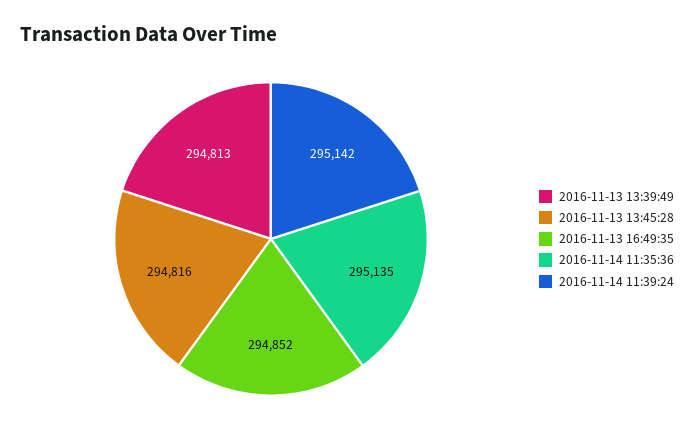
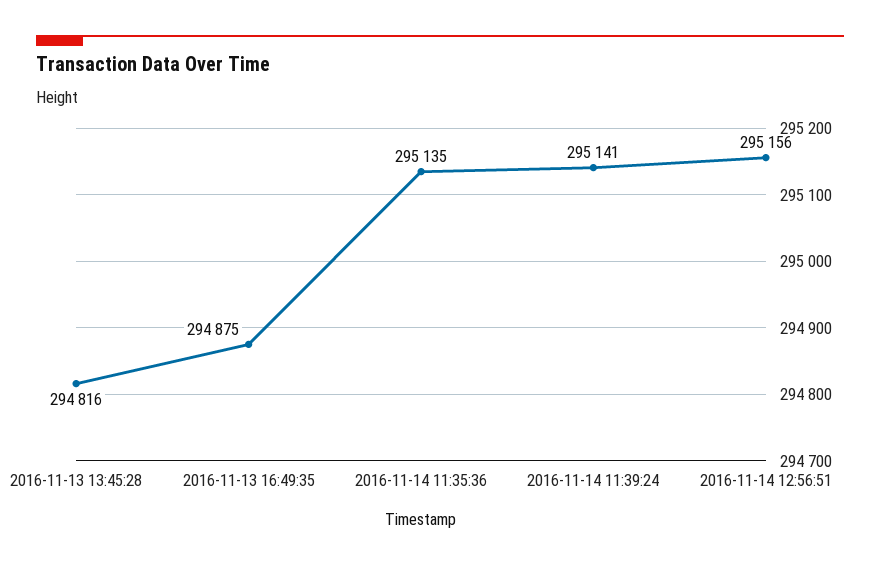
2016-11-13 13:39:49: 294813 -> none
2016-11-13 16:49:35: 294852 -> 294875
2016-11-14 11:39:24: 295142 -> 295141
2016-11-14 12:56:51: none -> 295156

